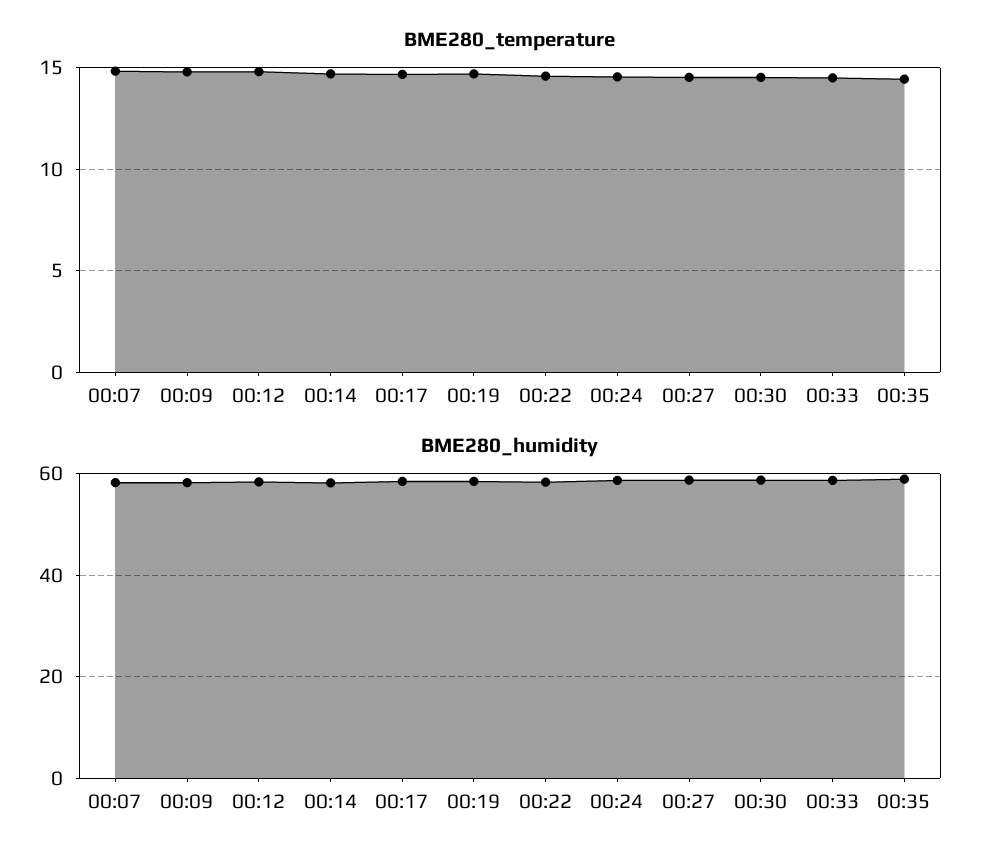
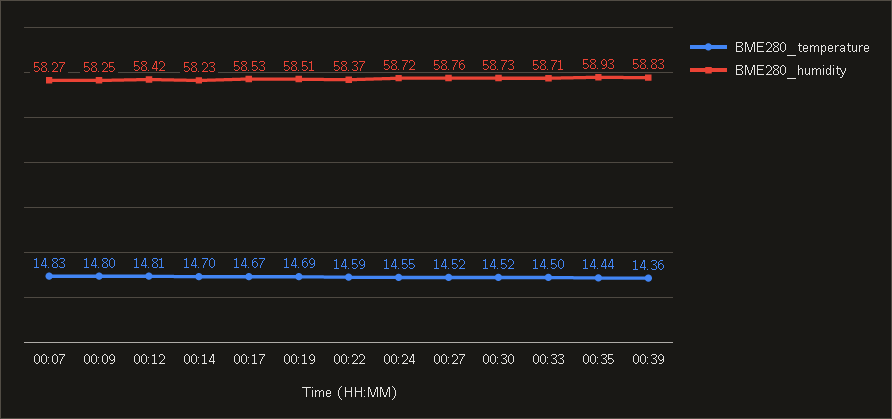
BME280_temperature, 00:39: none -> 14.36
BME280_humidity, 00:39: none -> 58.83

